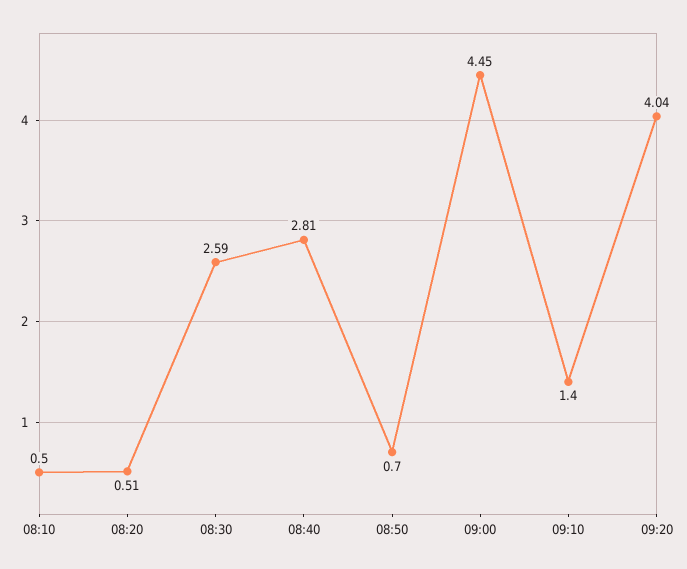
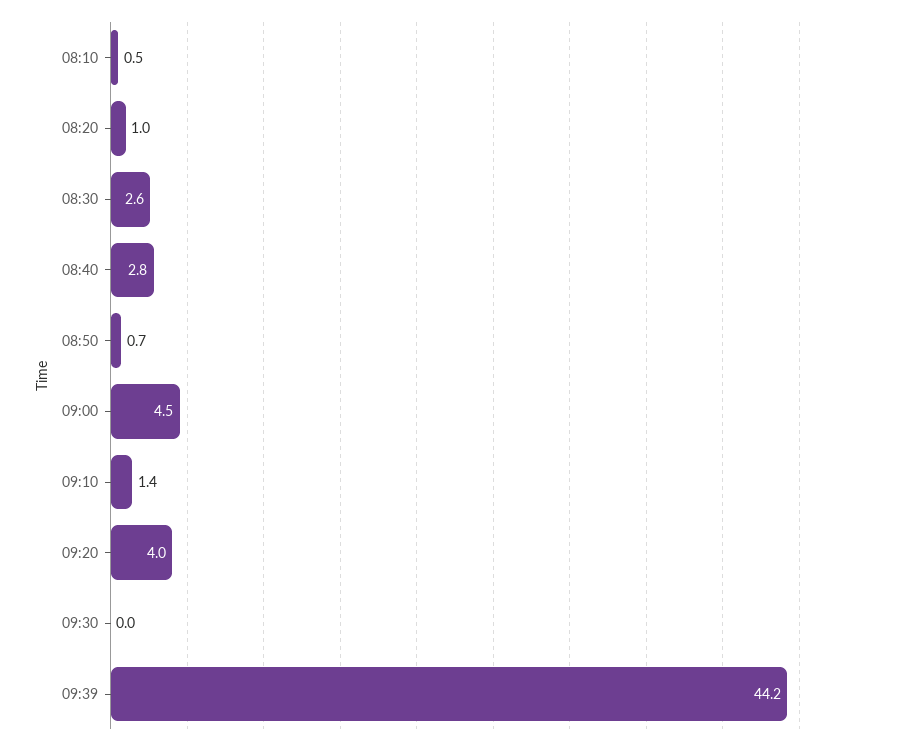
08:20: 0.51 -> 1
09:30: none -> 0
09:39: none -> 44.2

